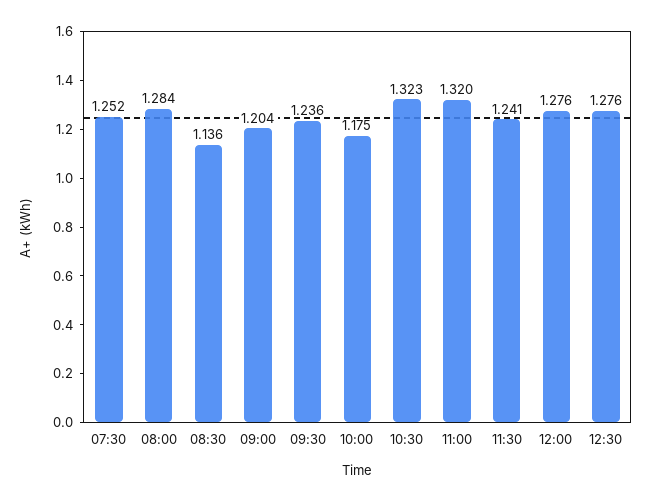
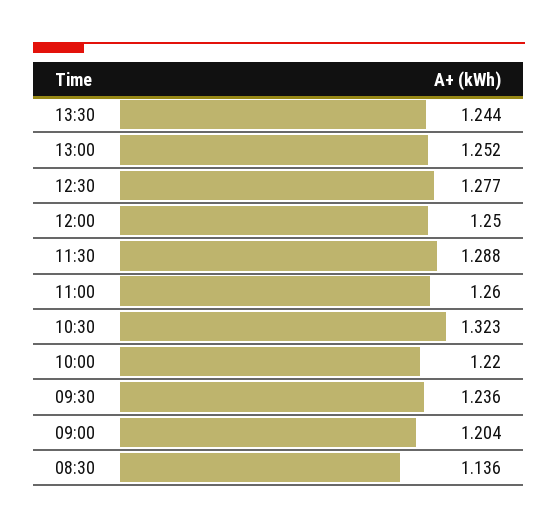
07:30: 1.252 -> none
08:00: 1.284 -> none
10:00: 1.175 -> 1.22
11:00: 1.32 -> 1.26
11:30: 1.241 -> 1.288
12:00: 1.276 -> 1.25
12:30: 1.276 -> 1.277
13:30: none -> 1.244
13:00: none -> 1.252

